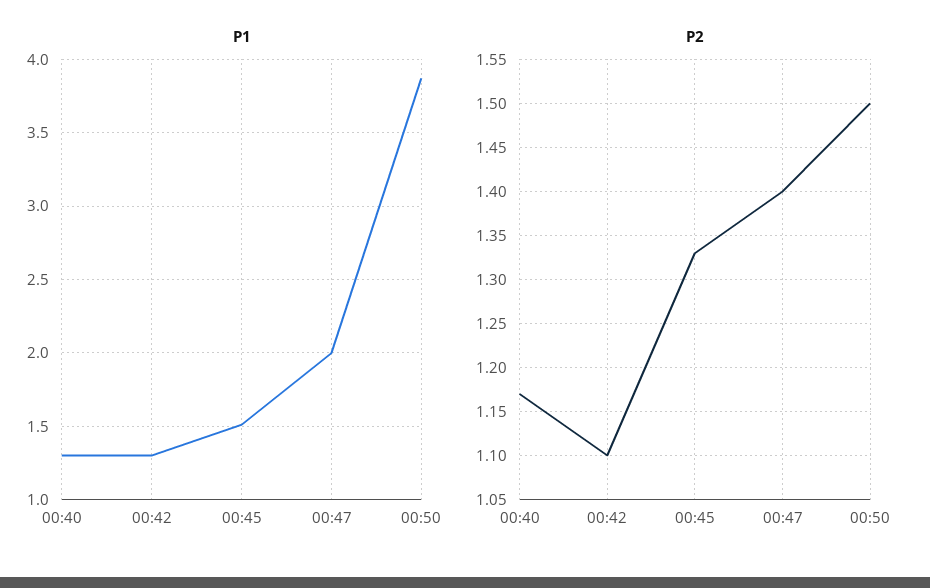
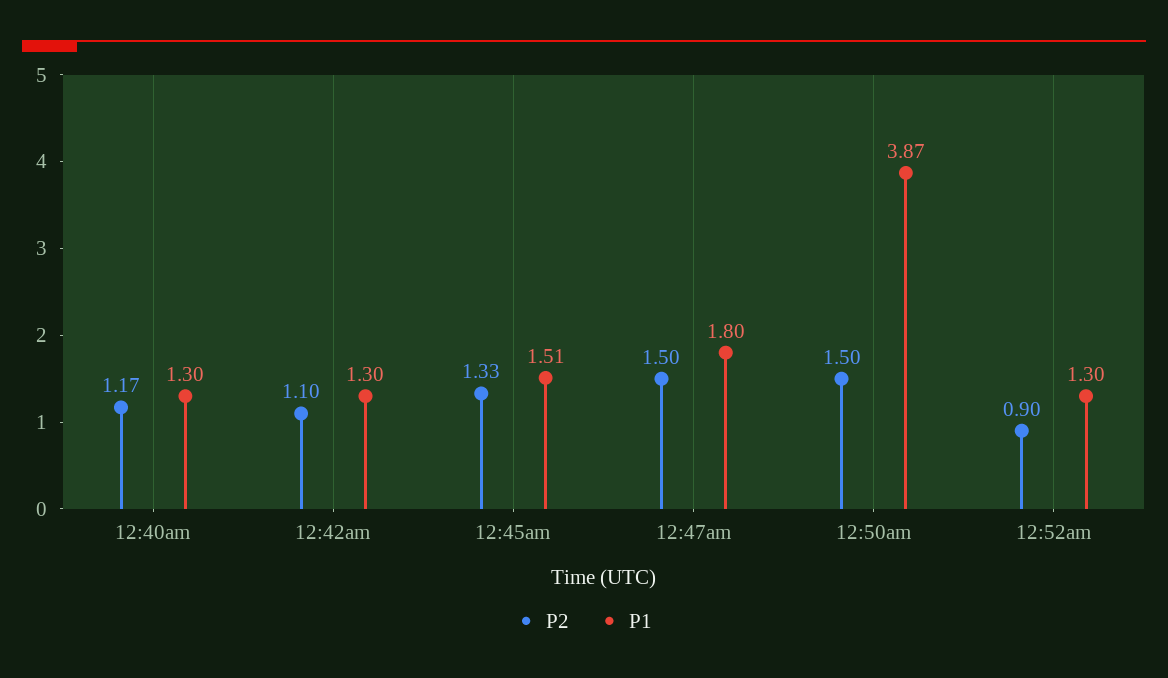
P1, 00:47: 2 -> 1.8
P2, 00:47: 1.4 -> 1.5
P2, 12:52am: none -> 0.9
P1, 12:52am: none -> 1.3

